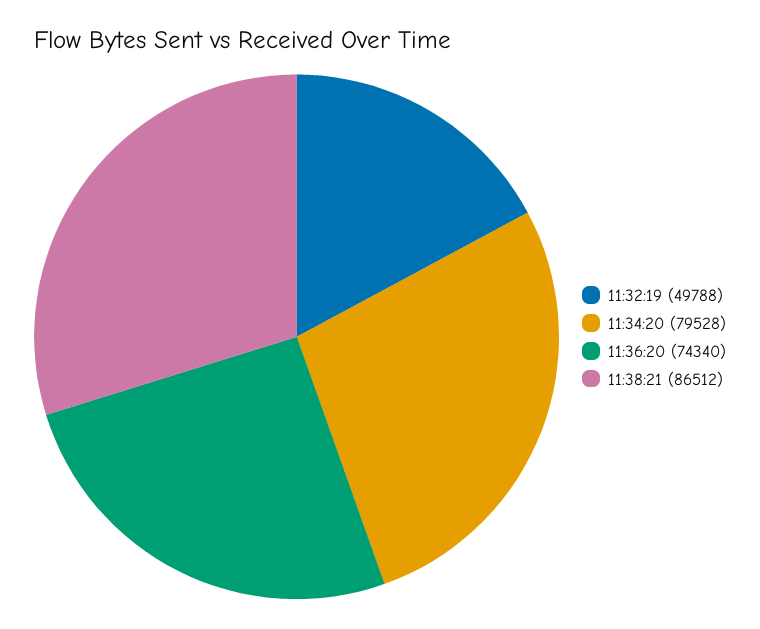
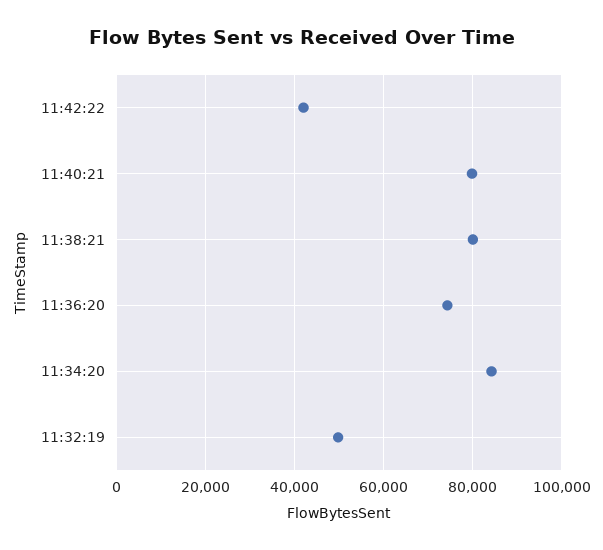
11:34:20: 79528 -> 84000
11:38:21: 86512 -> 80000
11:42:22: none -> 42000
11:40:21: none -> 80000

